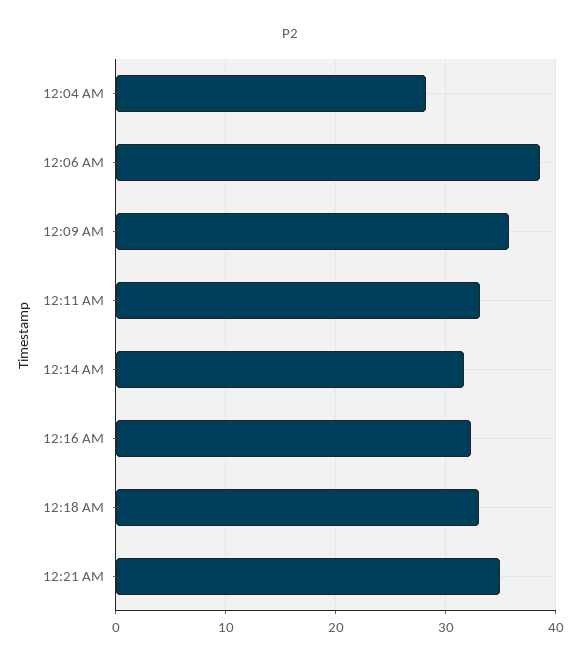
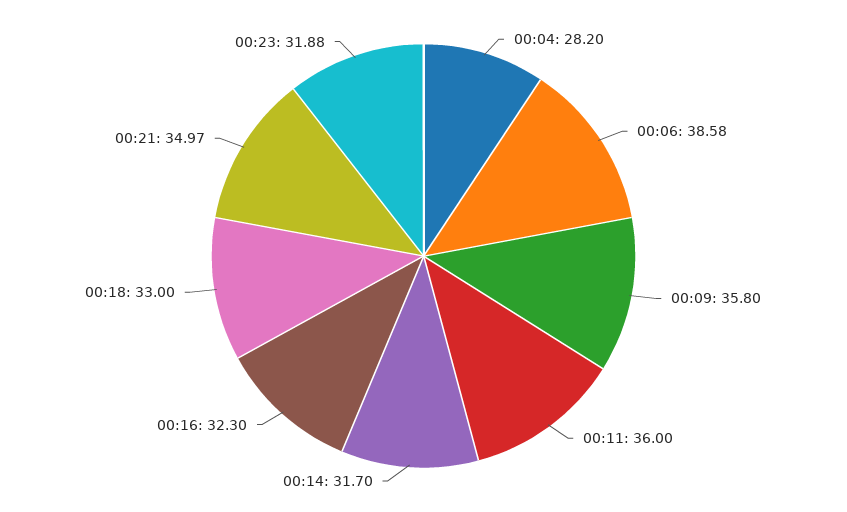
12:11 AM: 33 -> 36
00:23: none -> 31.88

